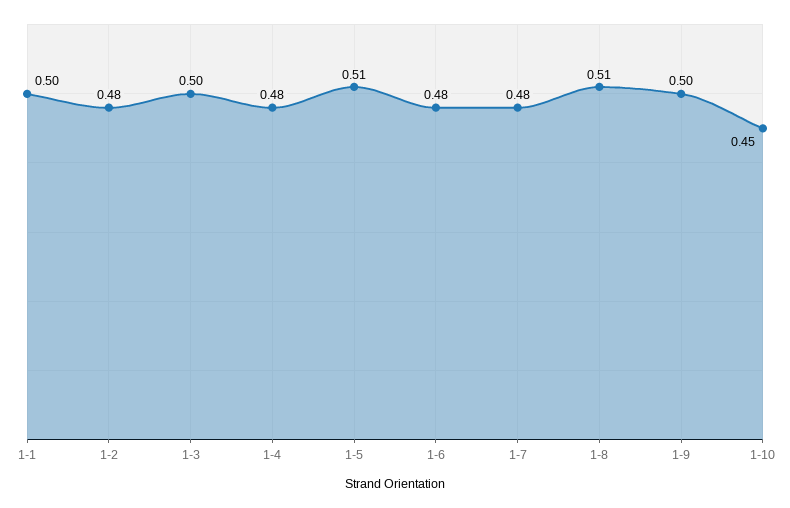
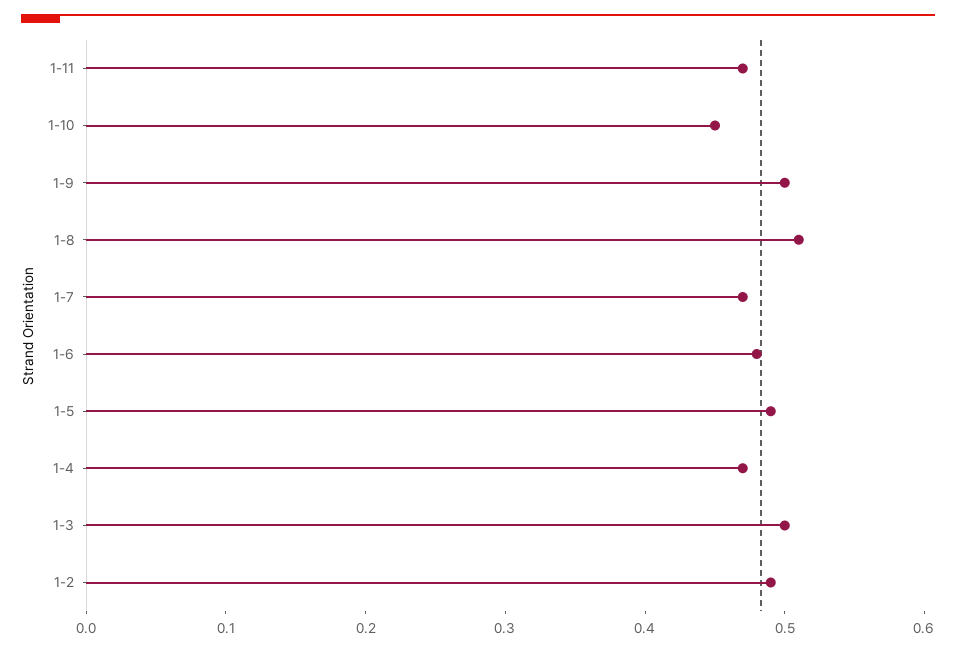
1-1: 0.5 -> none
1-2: 0.48 -> 0.49
1-4: 0.48 -> 0.47
1-5: 0.51 -> 0.49
1-7: 0.48 -> 0.47
1-11: none -> 0.47

